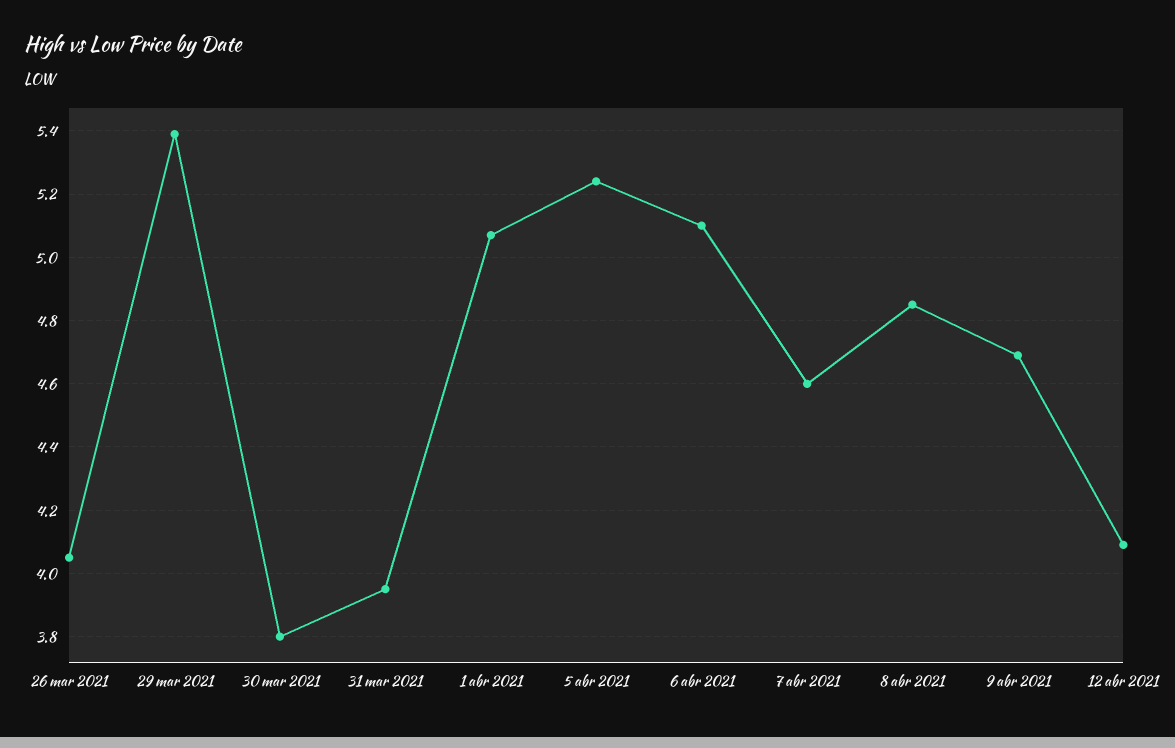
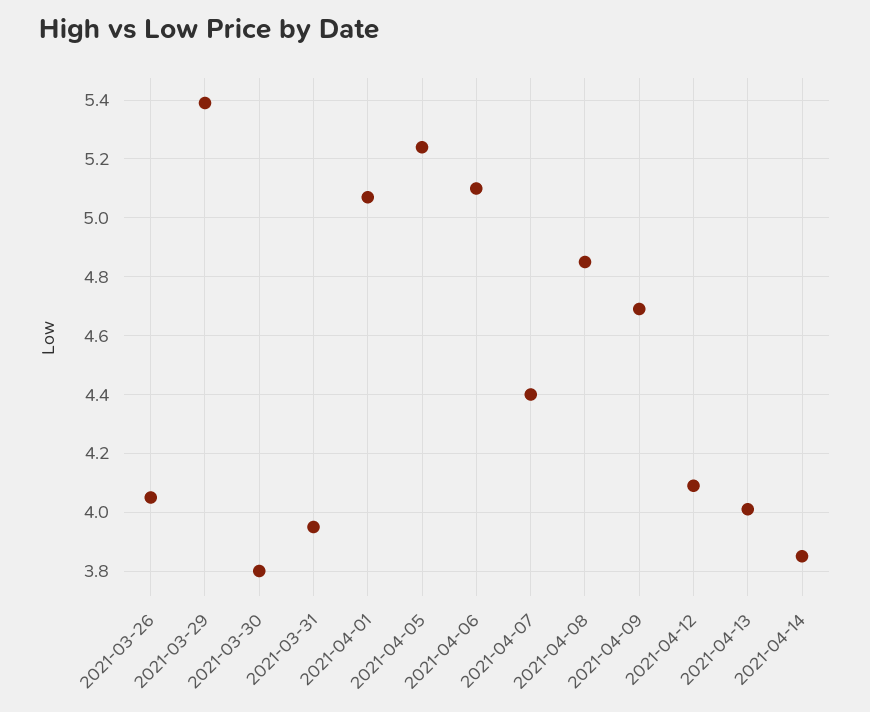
7 abr 2021: 4.6 -> 4.4
2021-04-13: none -> 4
2021-04-14: none -> 3.85

